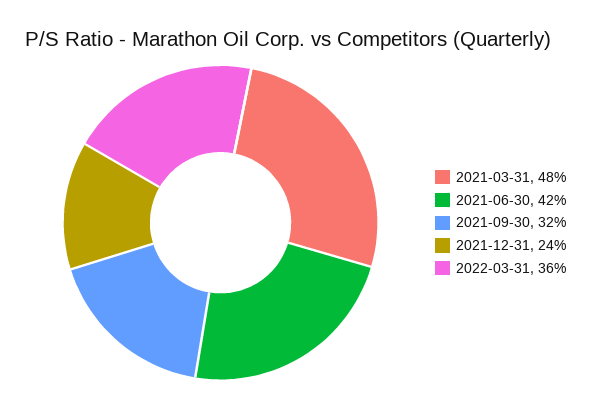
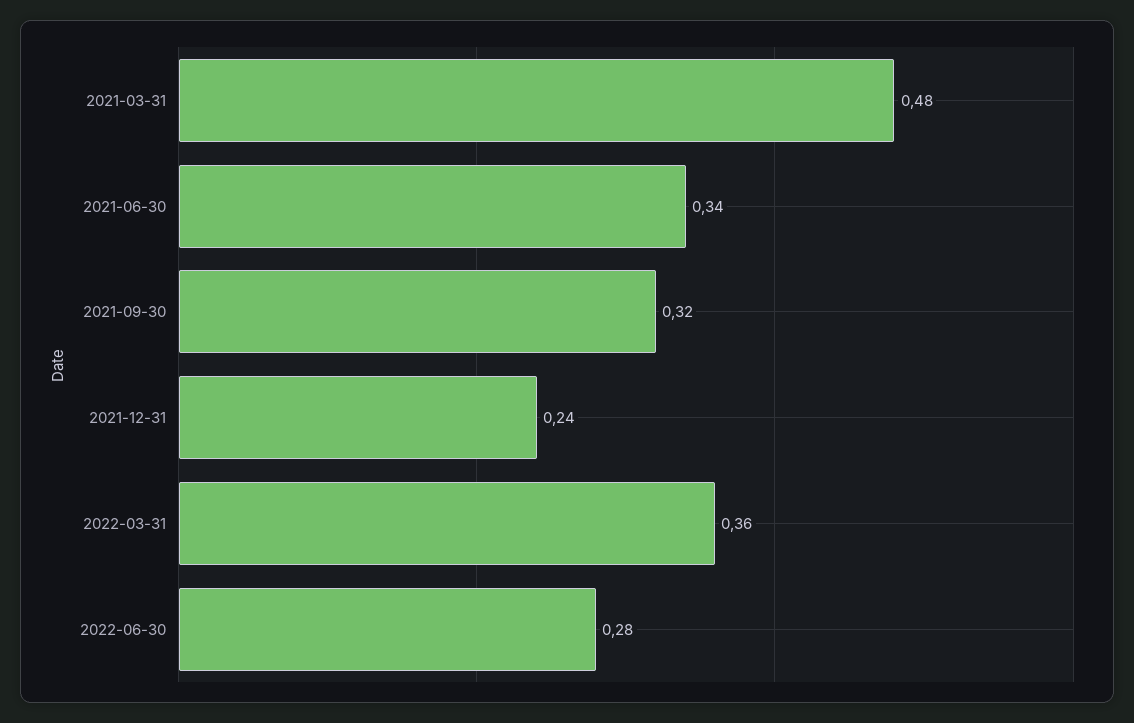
2021-06-30: 0.42 -> 0.34
2022-06-30: none -> 0.28

